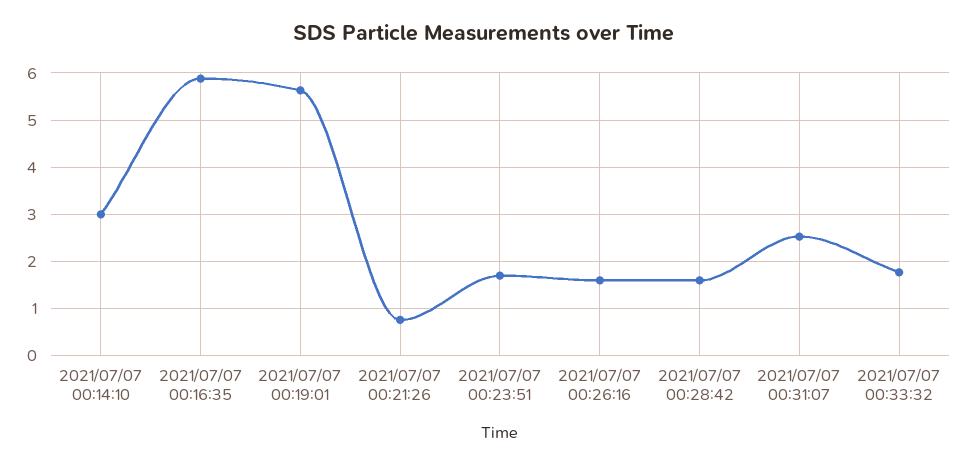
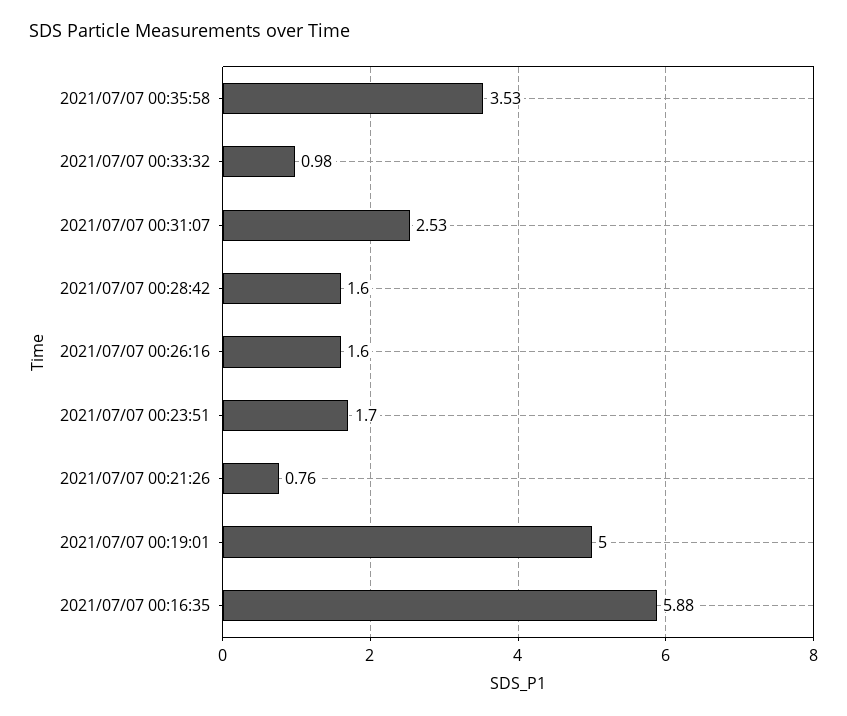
2021/07/07 00:14:10: 3 -> none
2021/07/07 00:19:01: 5.6 -> 5
2021/07/07 00:33:32: 1.8 -> 0.98
2021/07/07 00:35:58: none -> 3.53

